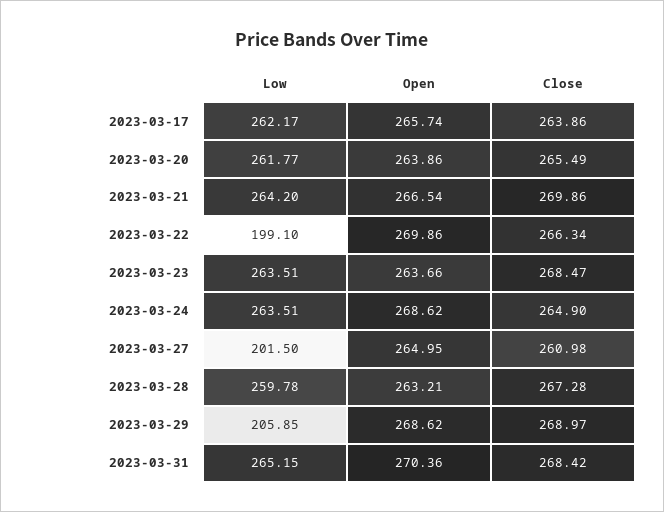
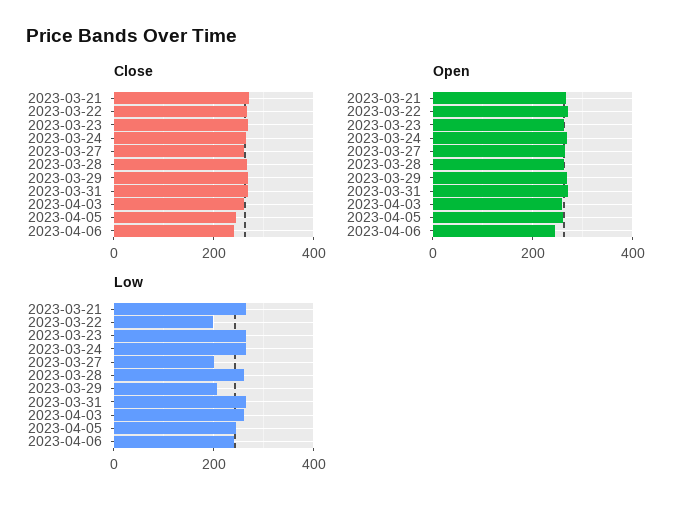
Low, 2023-03-17: 262.17 -> none
Open, 2023-03-17: 265.74 -> none
Close, 2023-03-17: 263.86 -> none
Low, 2023-03-20: 261.77 -> none
Open, 2023-03-20: 263.86 -> none
Close, 2023-03-20: 265.49 -> none
Close, 2023-04-03: none -> 260
Close, 2023-04-05: none -> 240
Close, 2023-04-06: none -> 240
Open, 2023-04-03: none -> 260
Open, 2023-04-05: none -> 260
Open, 2023-04-06: none -> 240
Low, 2023-04-03: none -> 260
Low, 2023-04-05: none -> 240
Low, 2023-04-06: none -> 240

